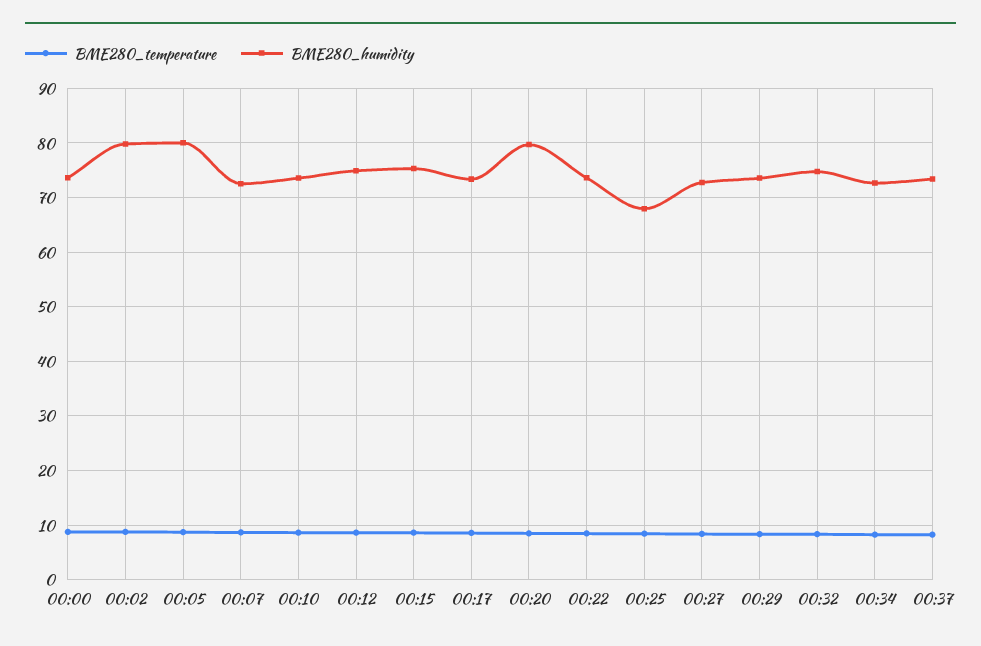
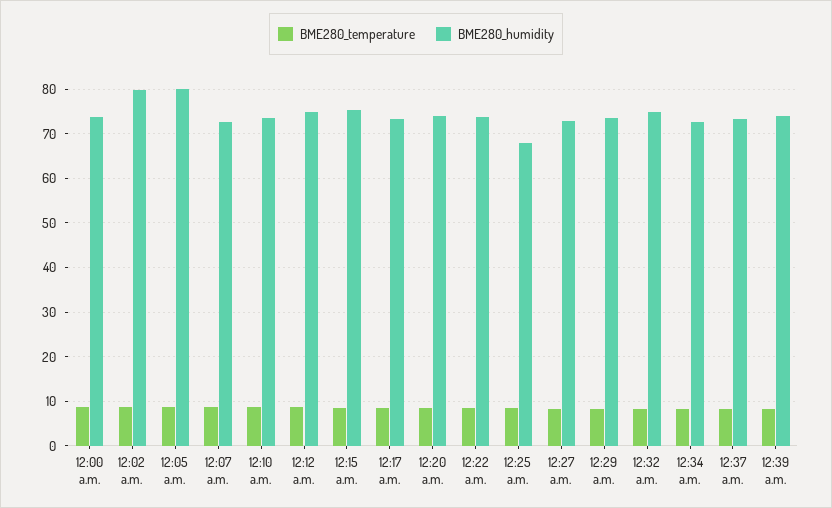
BME280_humidity, 00:20: 80 -> 74
BME280_temperature, 12:39 a.m.: none -> 8
BME280_humidity, 12:39 a.m.: none -> 74

